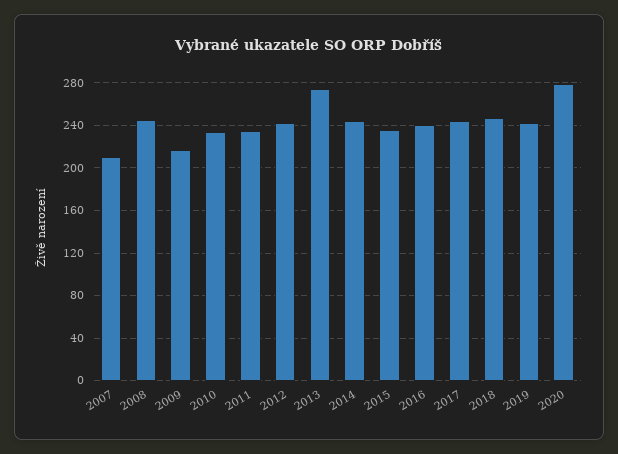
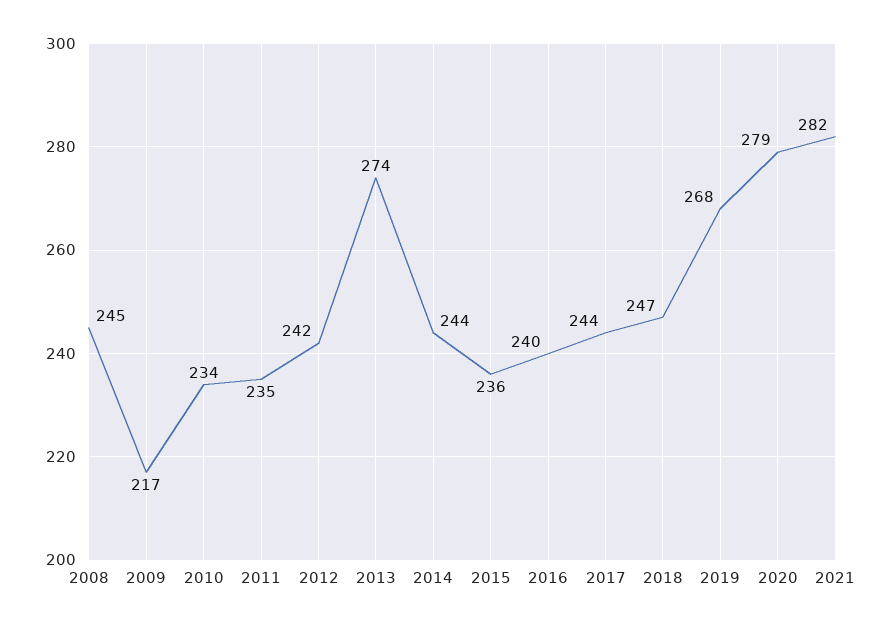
2007: 210 -> none
2019: 240 -> 268
2021: none -> 282

